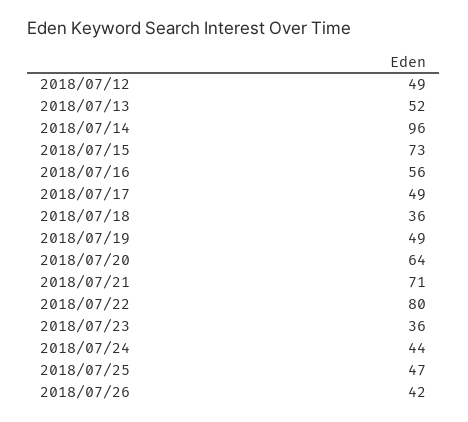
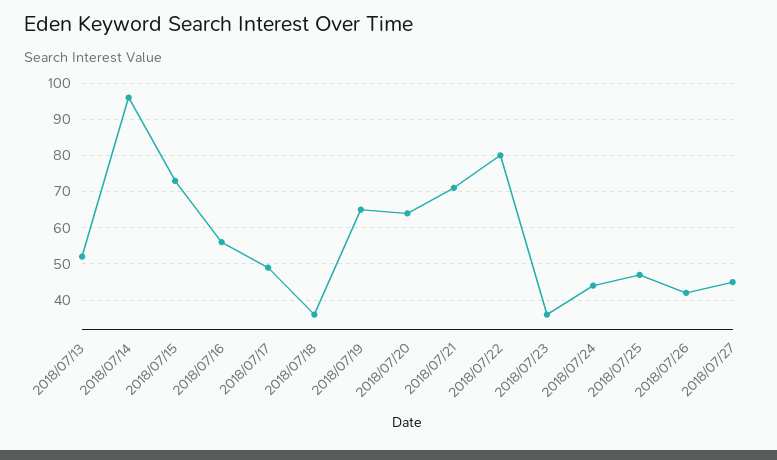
2018/07/12: 49 -> none
2018/07/19: 49 -> 65
2018/07/27: none -> 45

